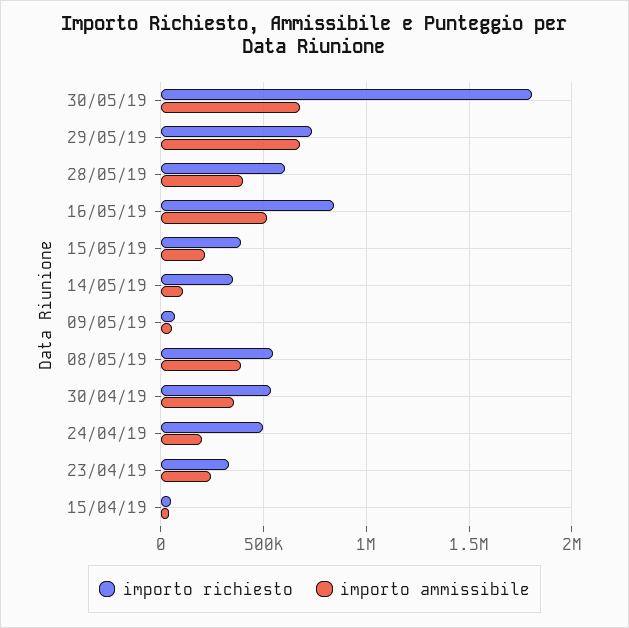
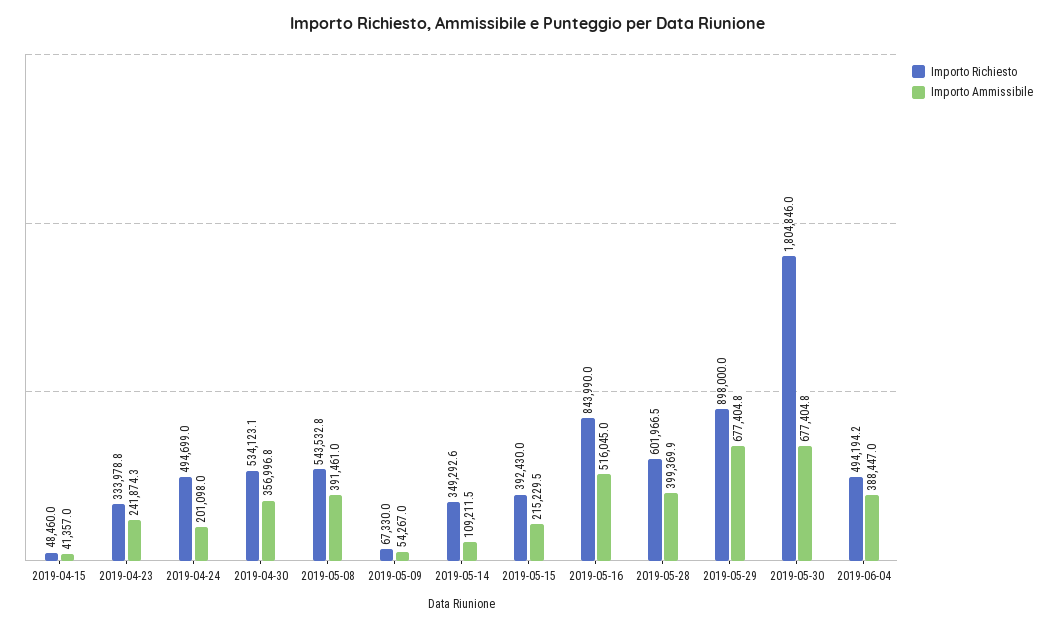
importo richiesto, 29/05/19: 750000 -> 898000
importo richiesto, 2019-06-04: none -> 494194.2
importo ammissibile, 2019-06-04: none -> 388447

